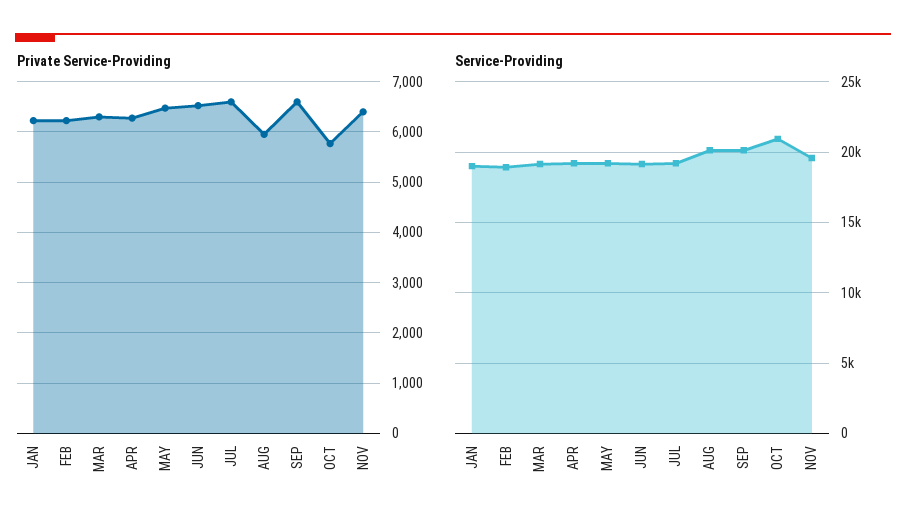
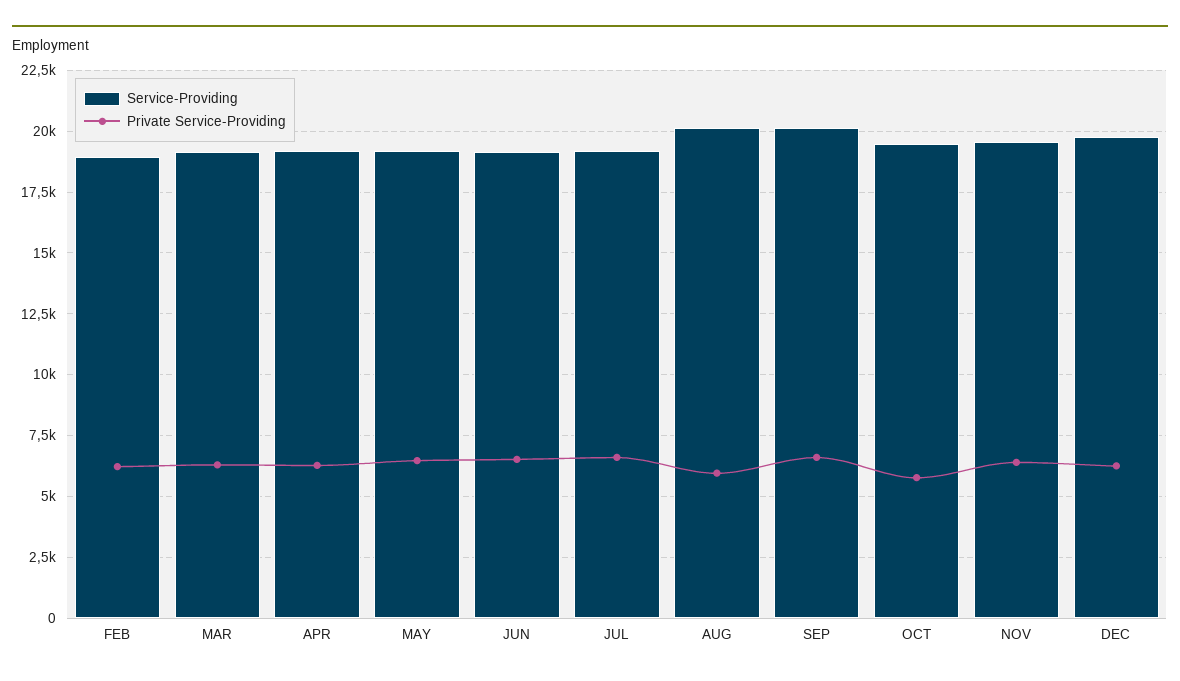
Private Service-Providing, JAN: 6200 -> none
Service-Providing, JAN: 19000 -> none
Service-Providing, OCT: 21000 -> 19500
Service-Providing, DEC: none -> 19750
Private Service-Providing, DEC: none -> 6250

